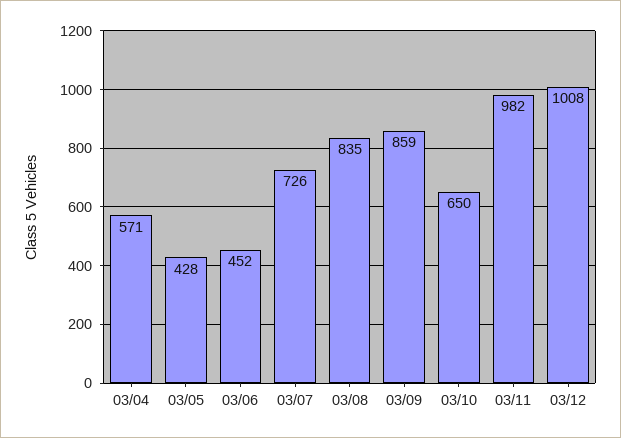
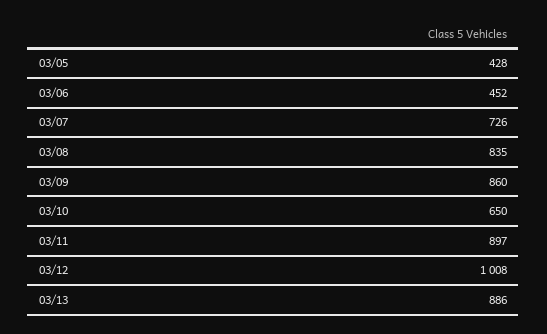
03/04: 571 -> none
03/09: 859 -> 860
03/11: 982 -> 897
03/13: none -> 886

